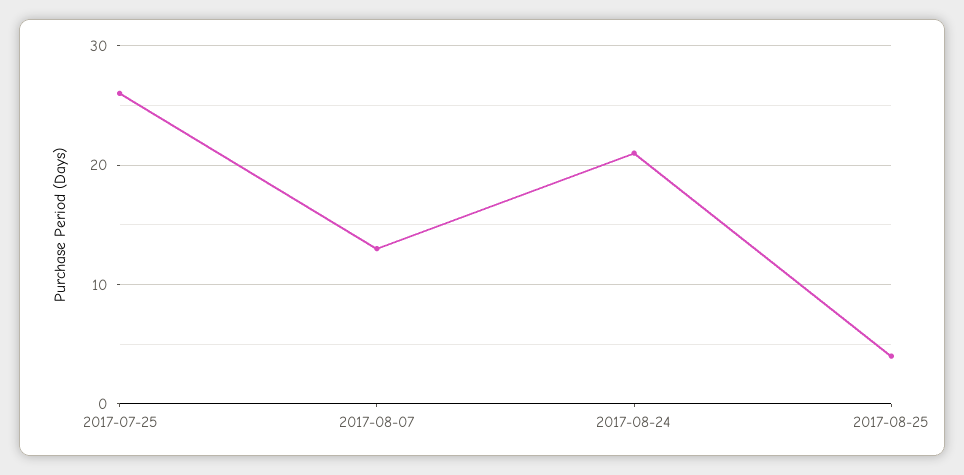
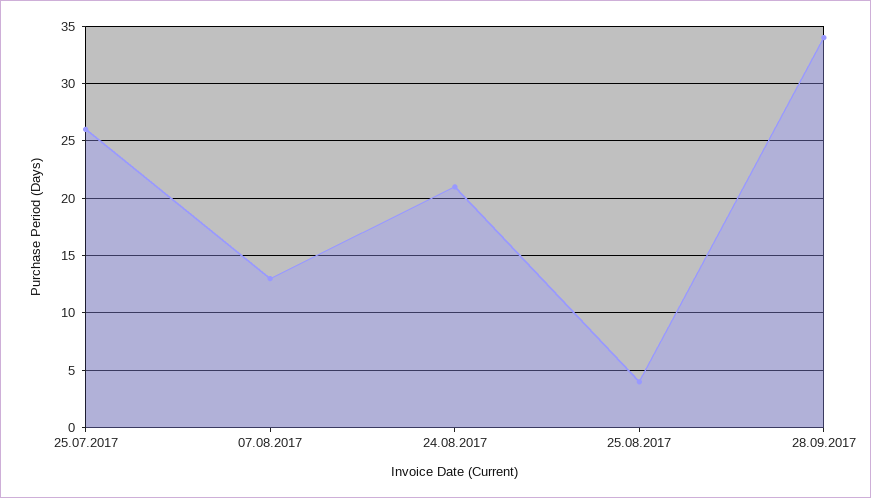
28.09.2017: none -> 34

